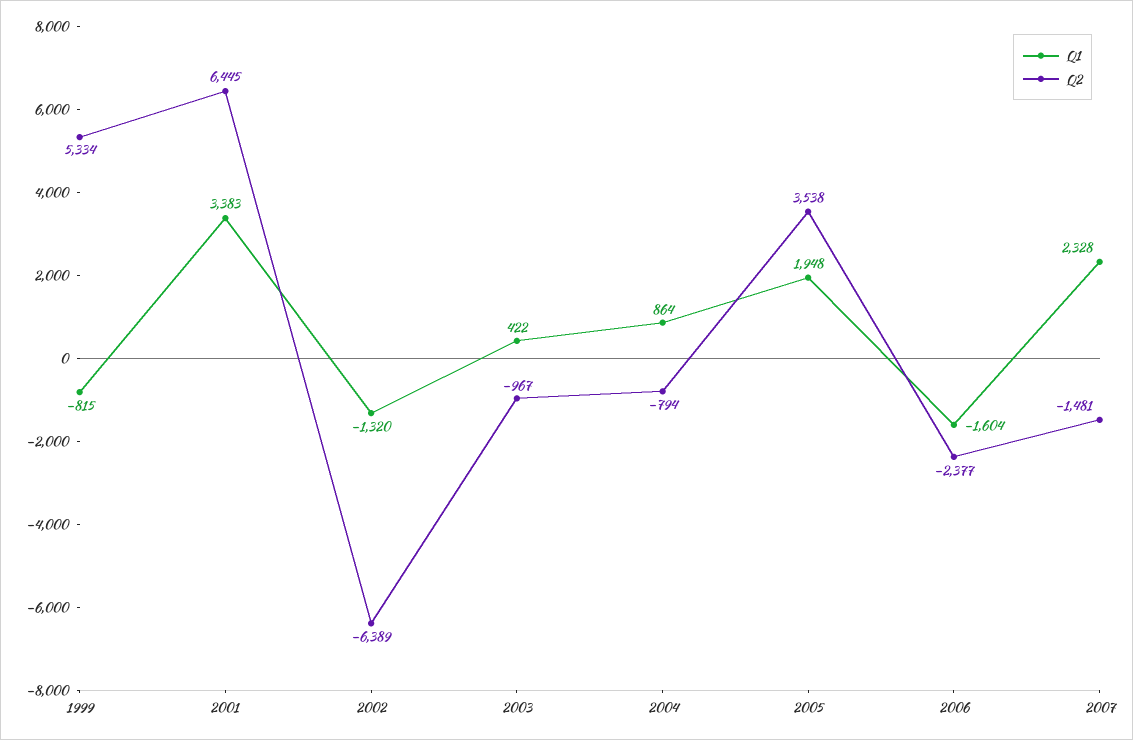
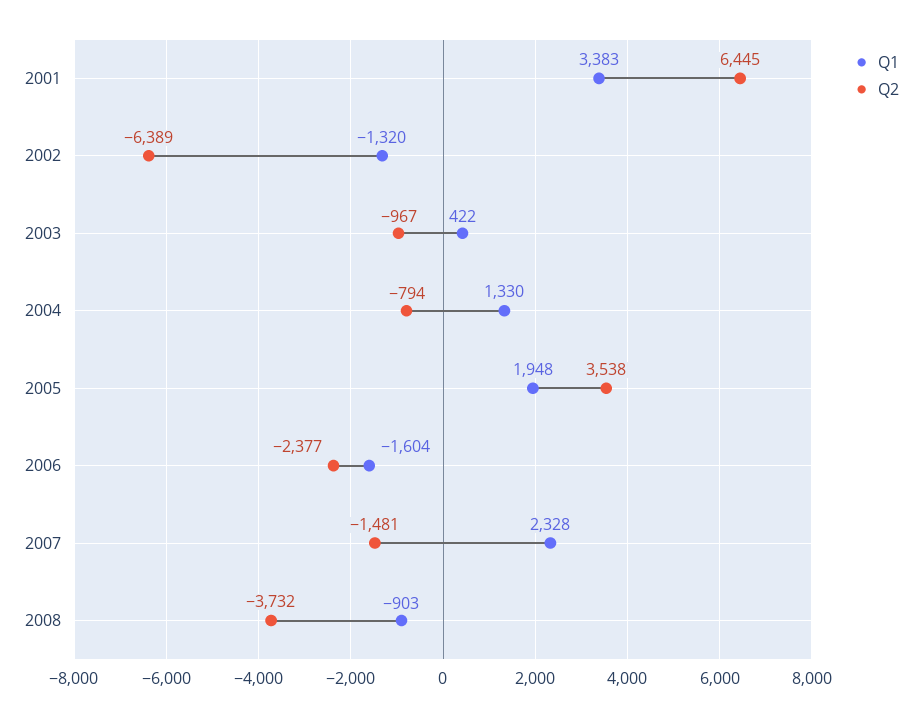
Q1, 1999: -815 -> none
Q2, 1999: 5334 -> none
Q1, 2004: 864 -> 1330
Q1, 2008: none -> -903
Q2, 2008: none -> -3732

